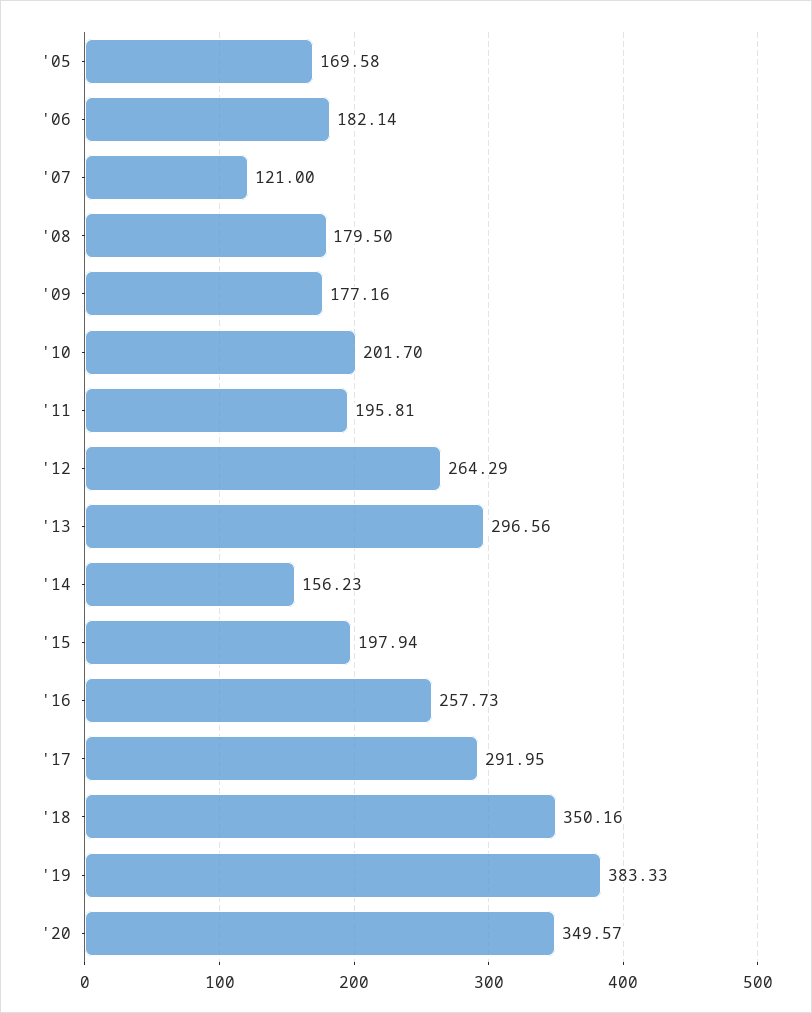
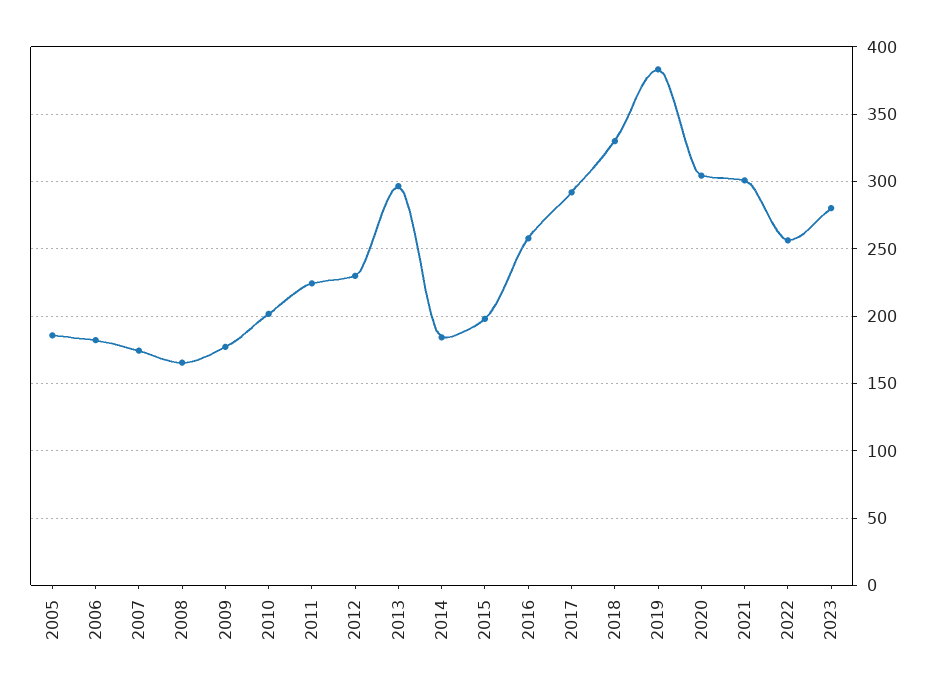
'05: 169.58 -> 185
'07: 121 -> 175
'08: 179.5 -> 165
'11: 195.81 -> 225
'12: 264.29 -> 230
'14: 156.23 -> 185
'18: 350.16 -> 330
'20: 349.57 -> 305
2021: none -> 300
2022: none -> 255
2023: none -> 280

